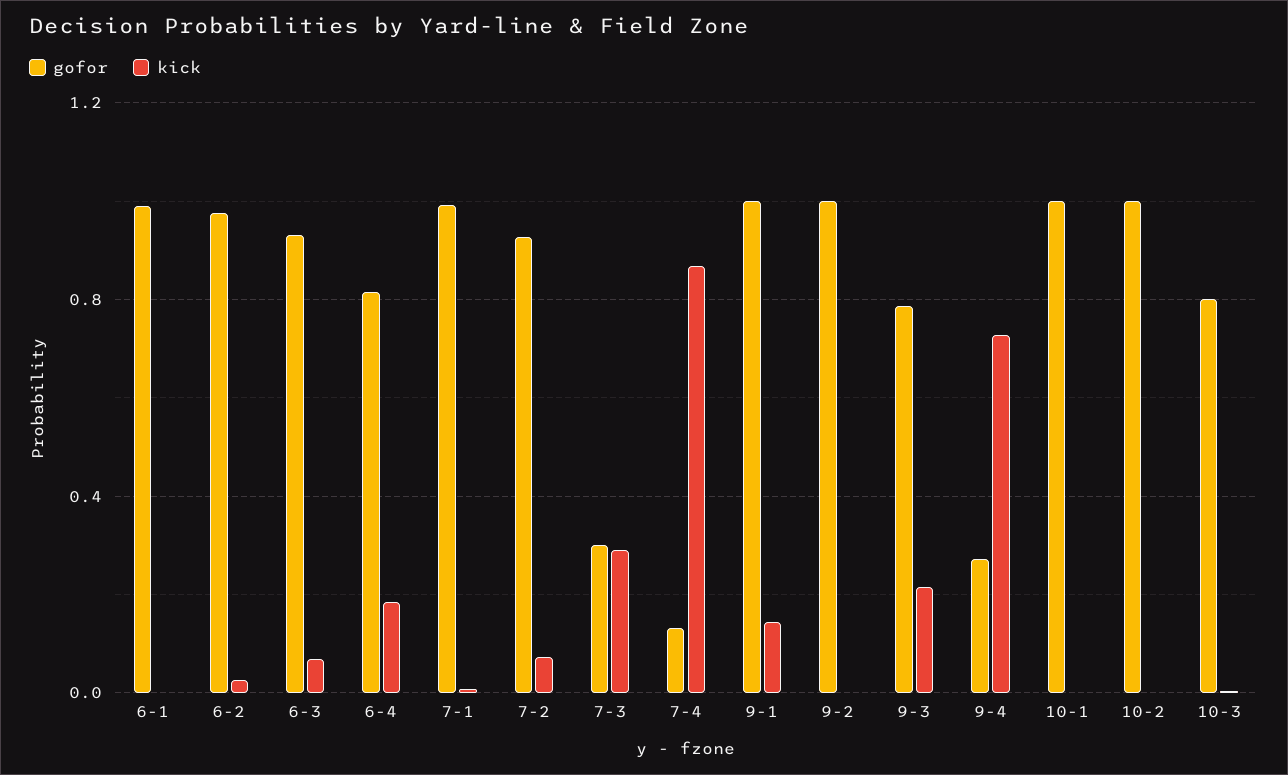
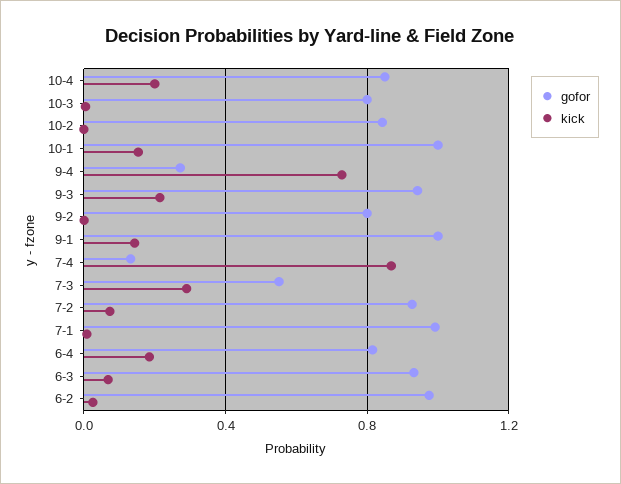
gofor, 6-1: 1 -> none
kick, 6-1: 0 -> none
gofor, 7-3: 0.3 -> 0.55
gofor, 9-2: 1 -> 0.8
gofor, 9-3: 0.8 -> 0.95
kick, 10-1: 0 -> 0.15
gofor, 10-2: 1 -> 0.85
gofor, 10-4: none -> 0.85
kick, 10-4: none -> 0.2

